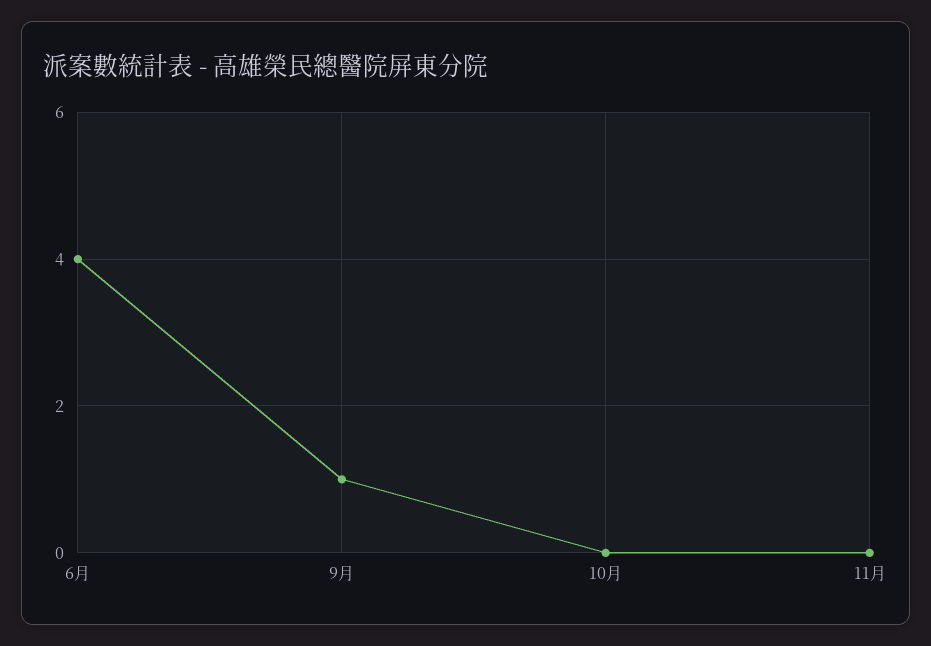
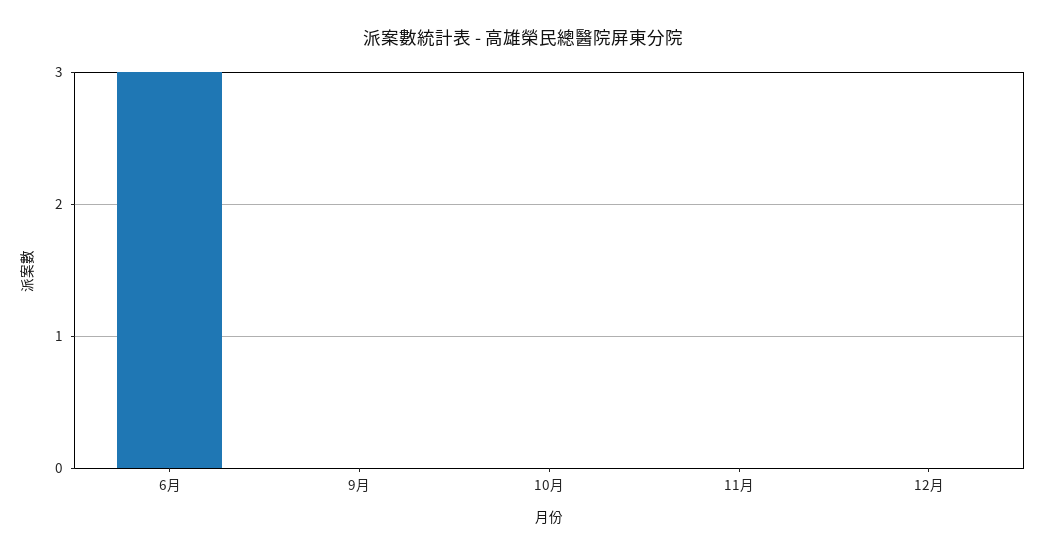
6月: 4 -> 3
9月: 1 -> 0
12月: none -> 0

